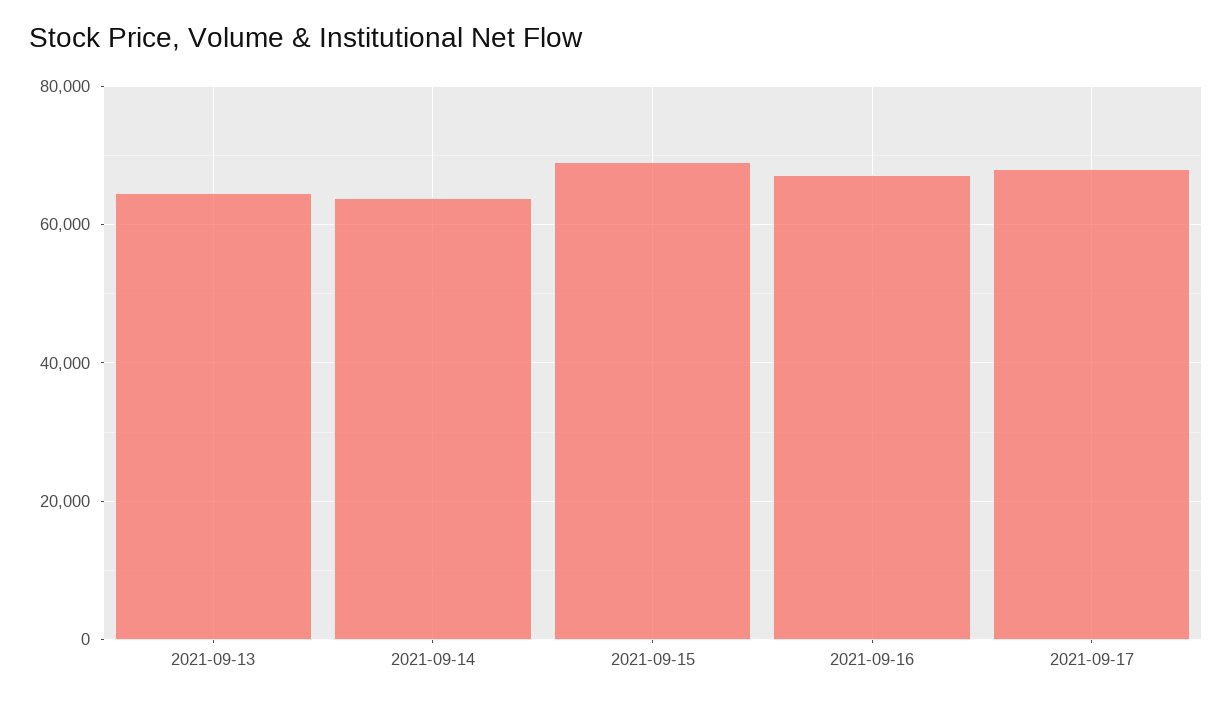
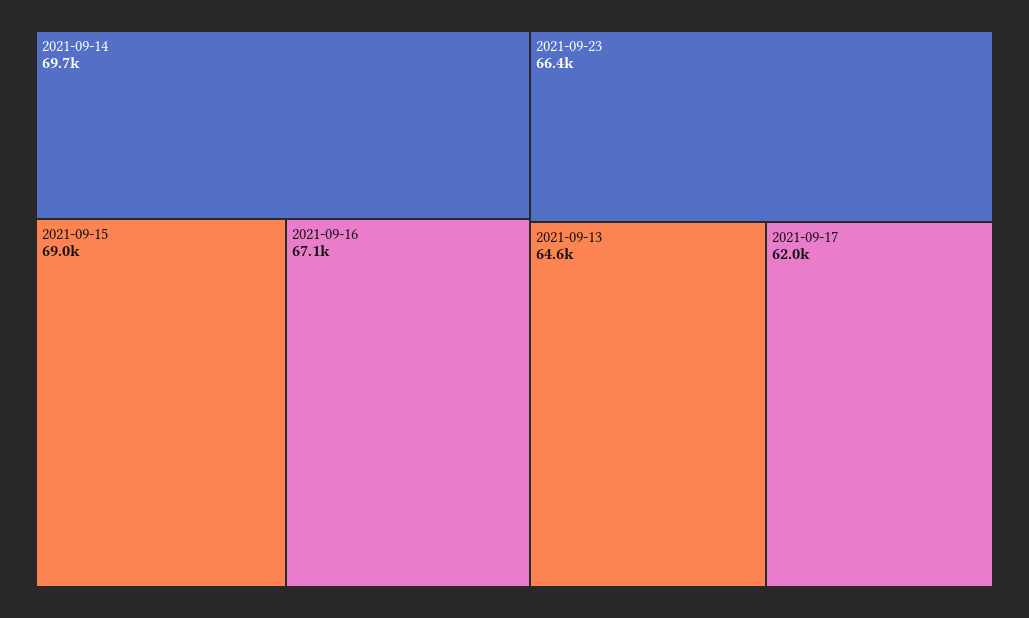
2021-09-14: 64000 -> 69700
2021-09-17: 68000 -> 62000
2021-09-23: none -> 66400

